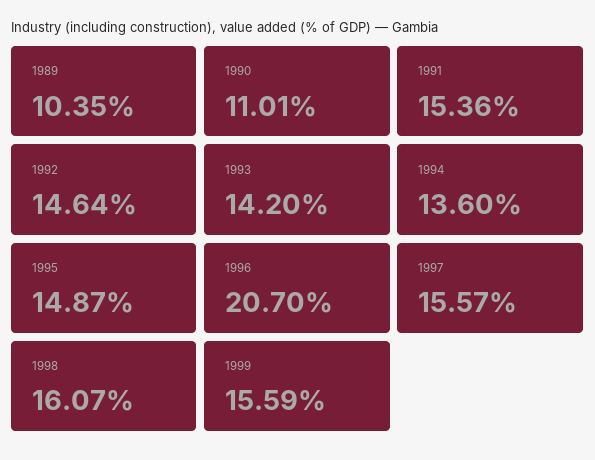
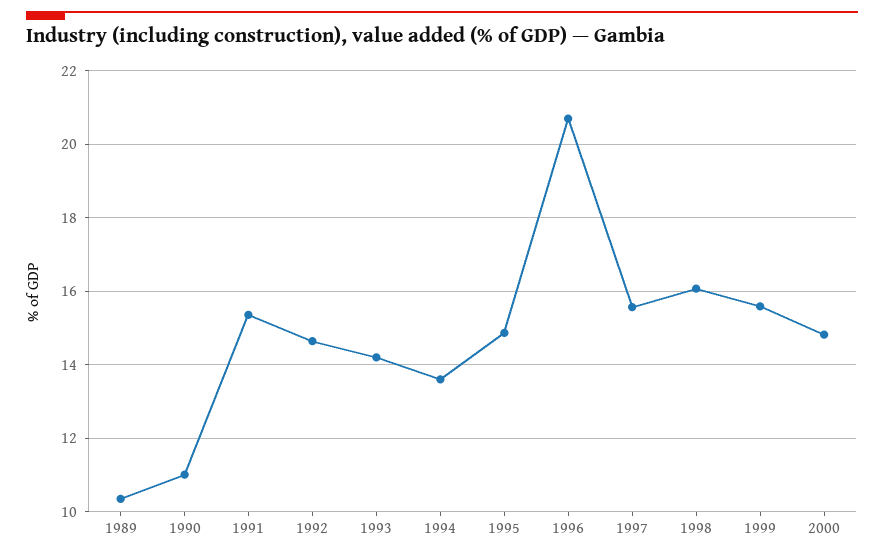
2000: none -> 14.8

